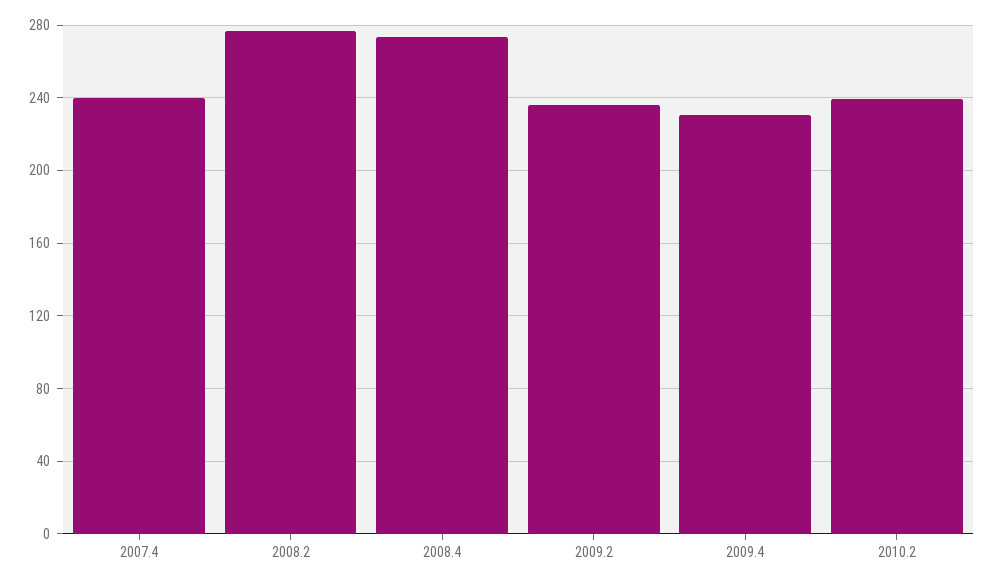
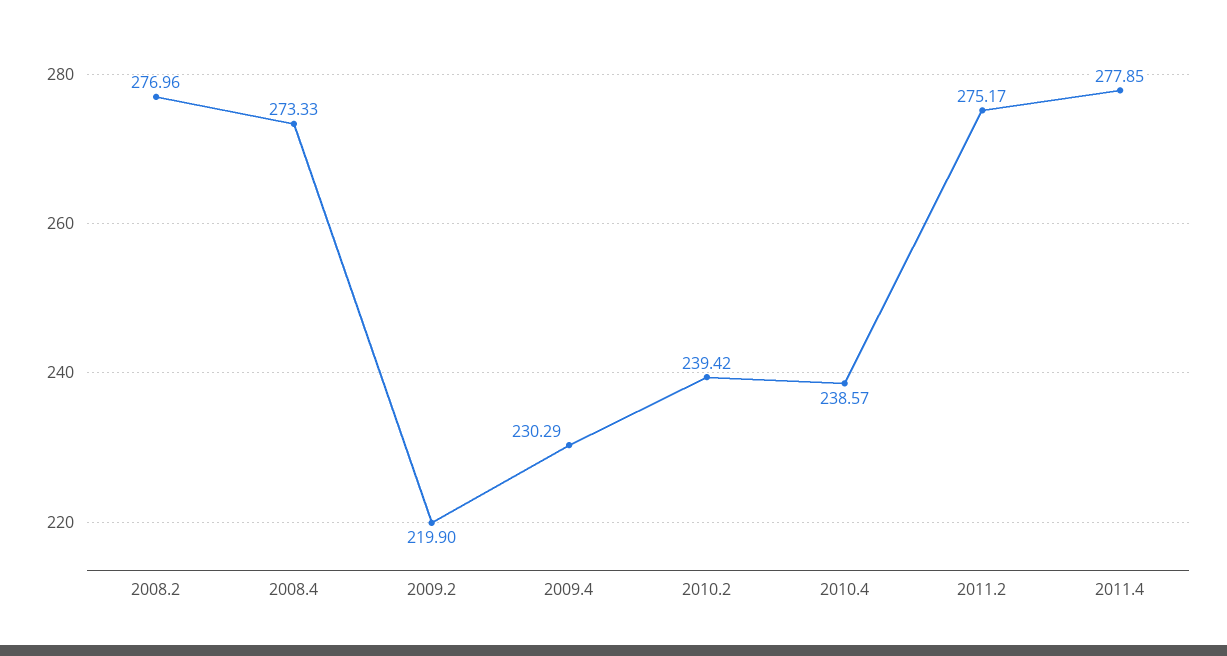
2007.4: 240 -> none
2009.2: 235 -> 219.9
2010.4: none -> 238.57
2011.2: none -> 275.17
2011.4: none -> 277.85

